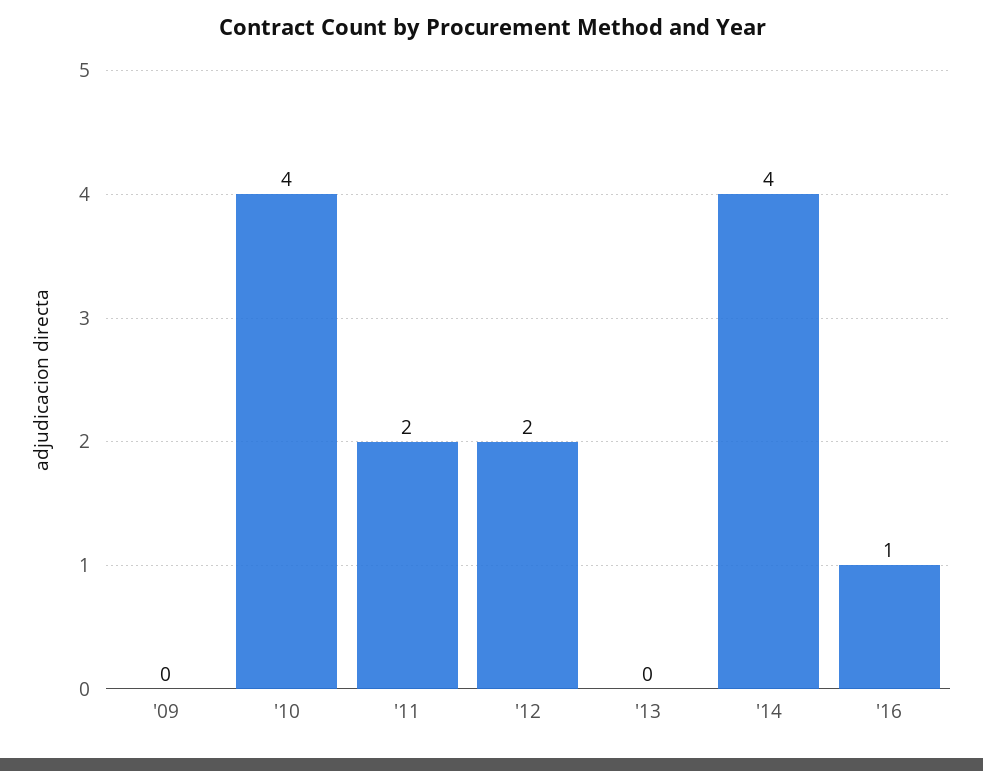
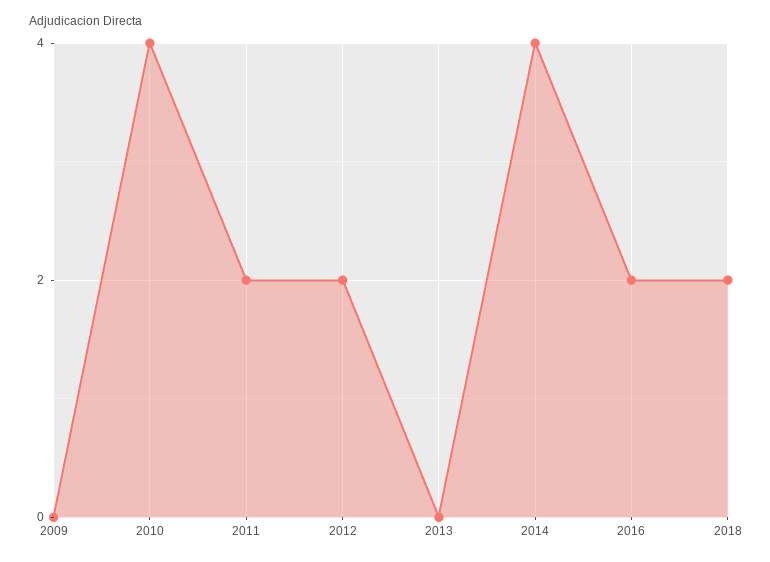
'16: 1 -> 2
2018: none -> 2

